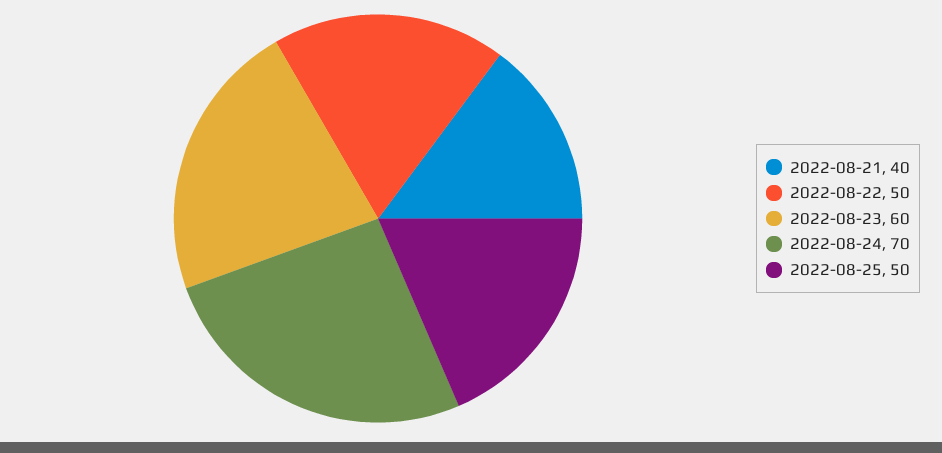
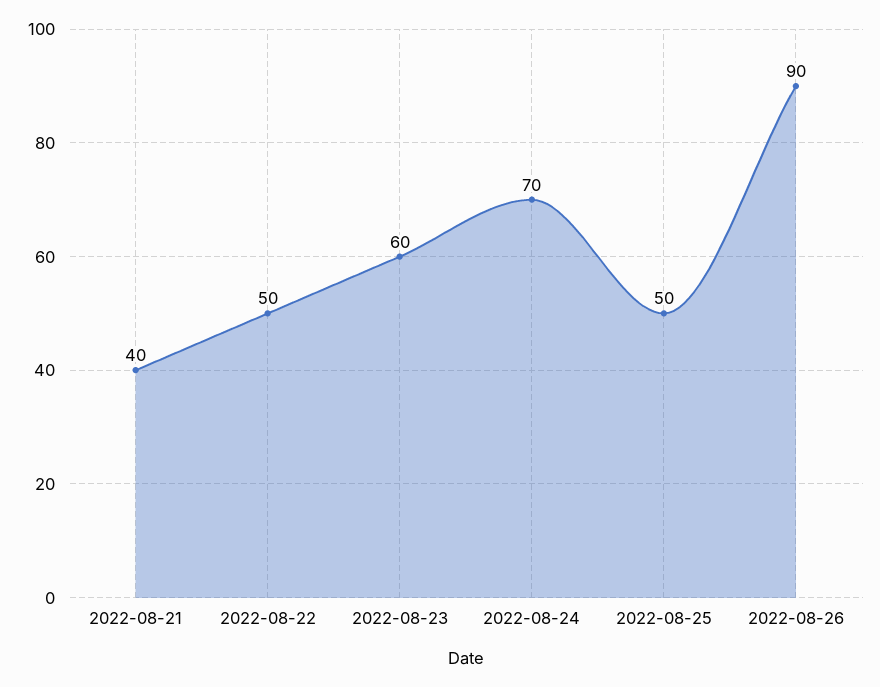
2022-08-26: none -> 90

